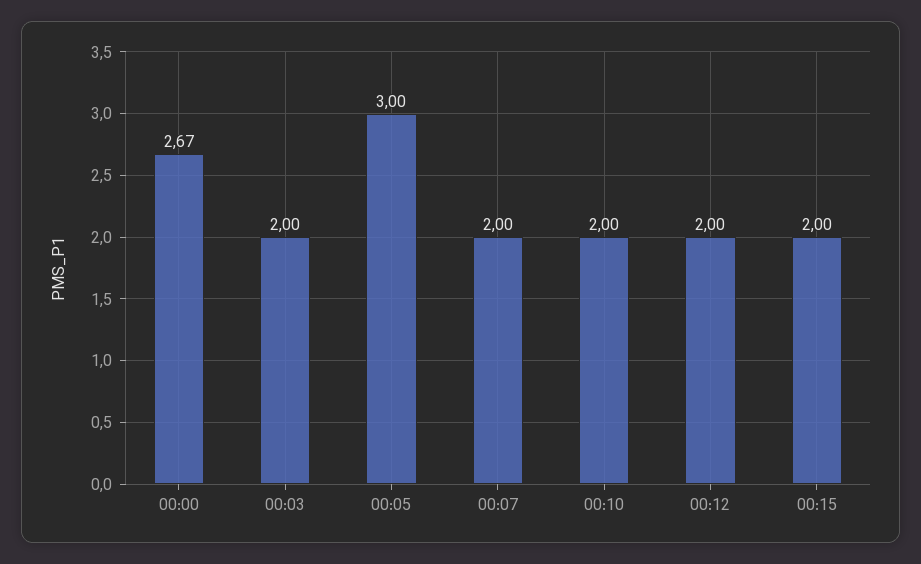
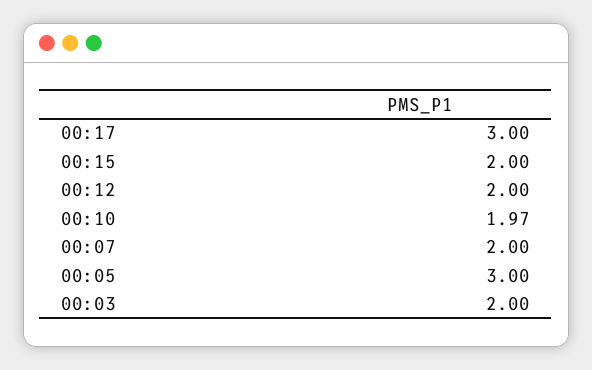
00:00: 2.67 -> none
00:10: 2 -> 1.97
00:17: none -> 3

